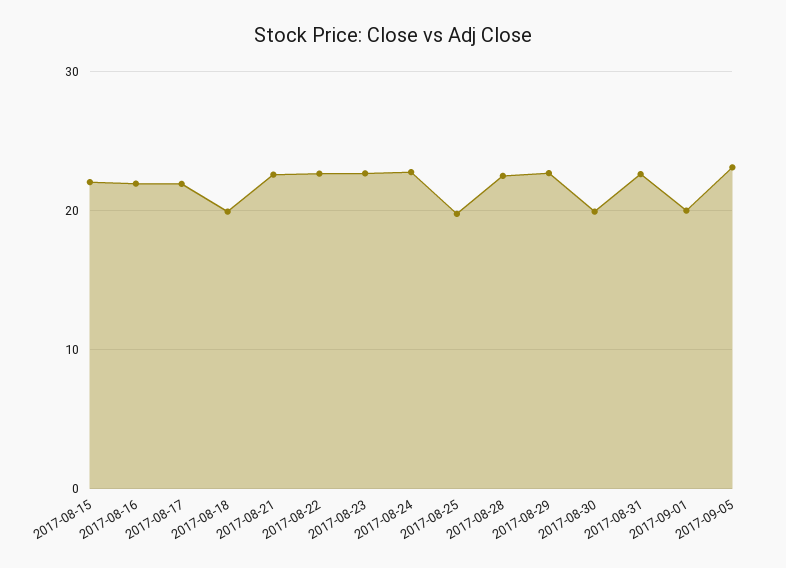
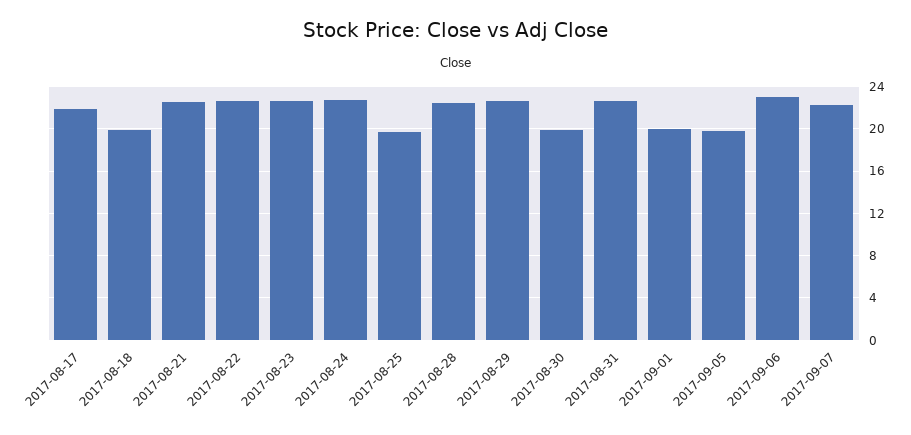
2017-08-15: 22 -> none
2017-08-16: 22 -> none
2017-09-05: 23 -> 20
2017-09-06: none -> 23
2017-09-07: none -> 22

